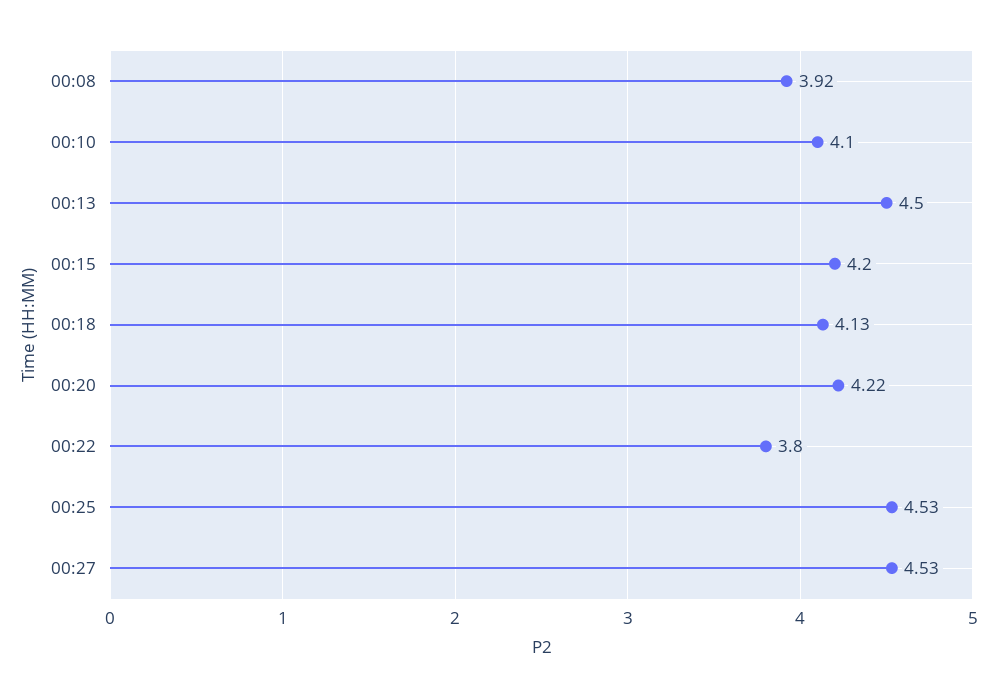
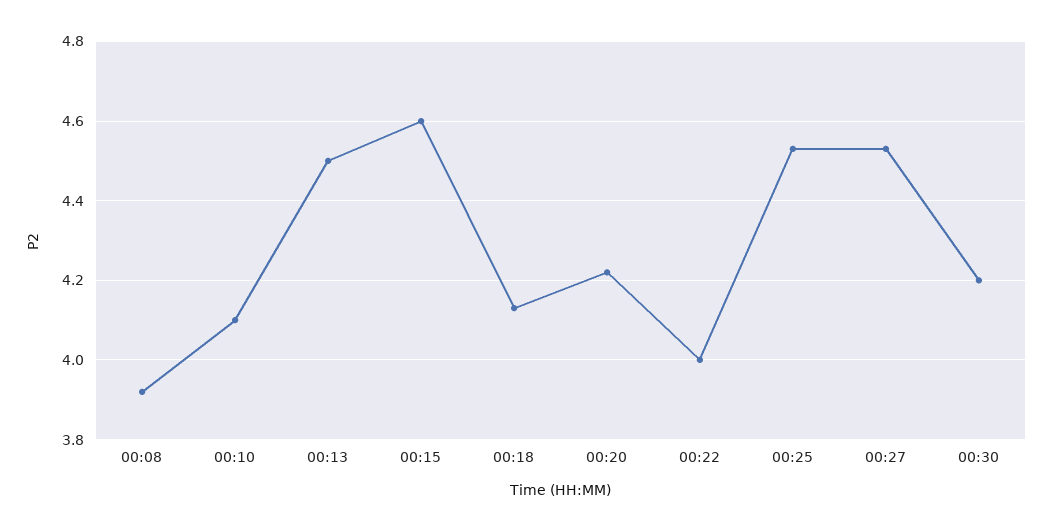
00:15: 4.2 -> 4.6
00:22: 3.8 -> 4
00:30: none -> 4.2

